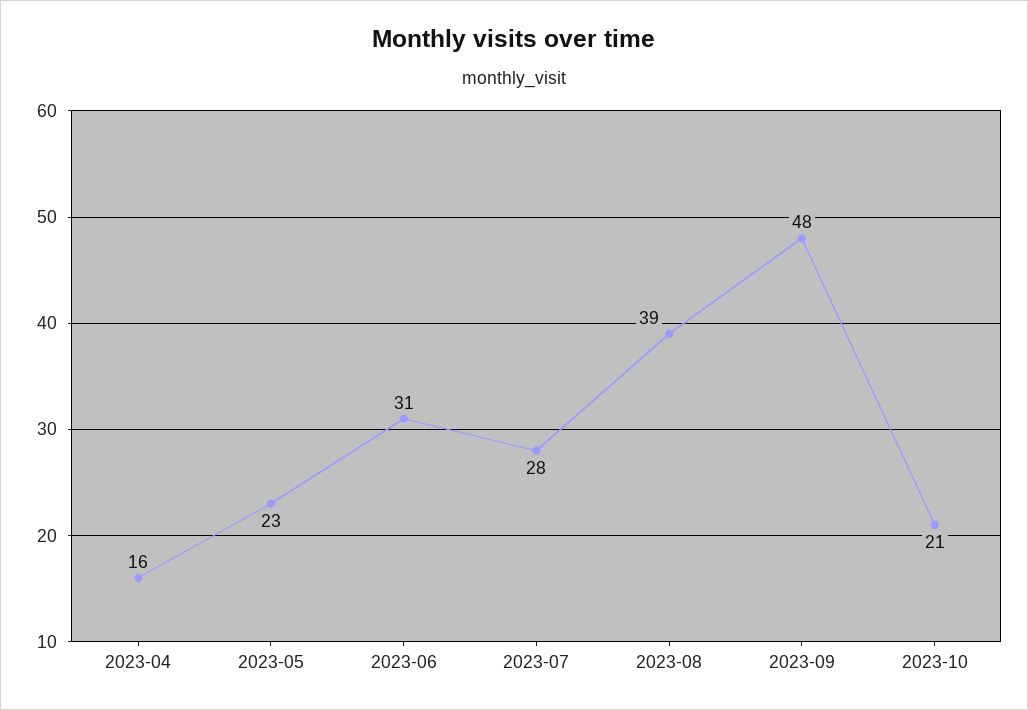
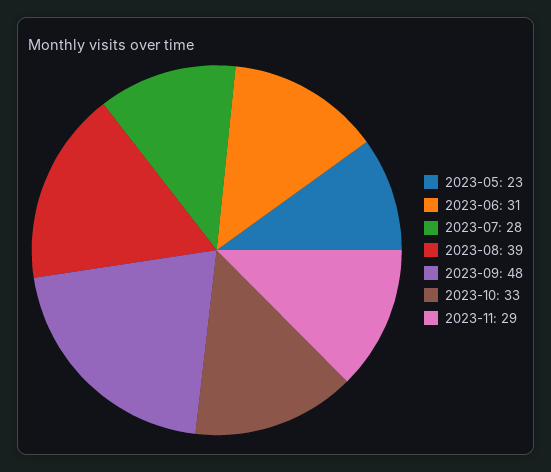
2023-04: 16 -> none
2023-10: 21 -> 33
2023-11: none -> 29

